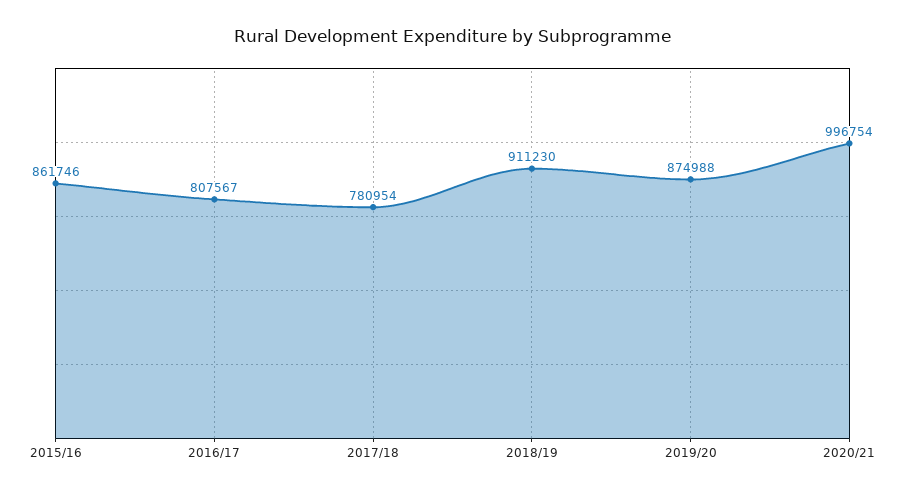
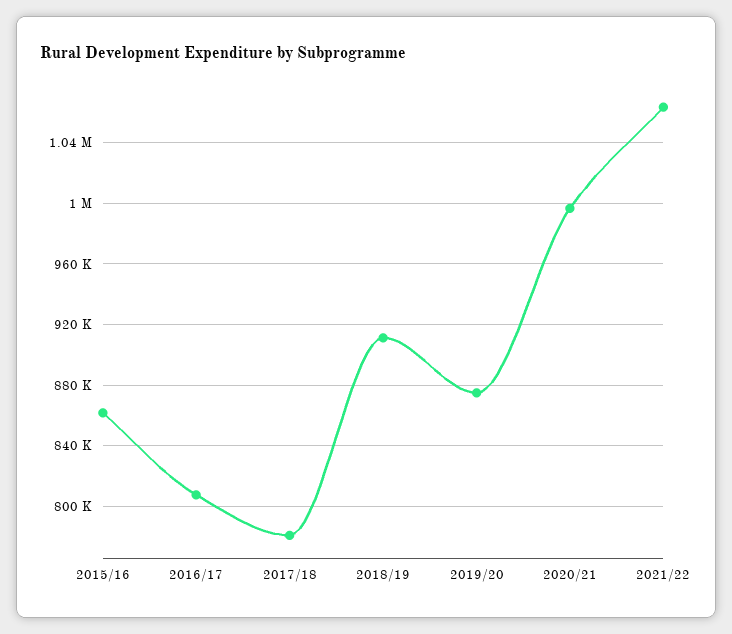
2021/22: none -> 1065000

